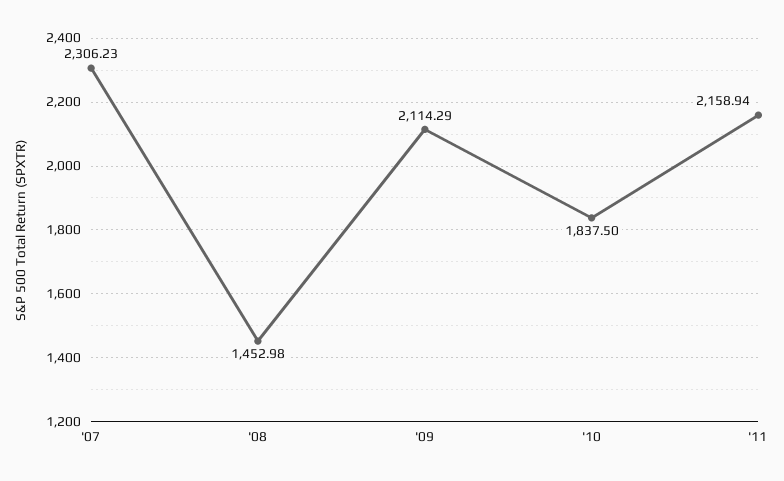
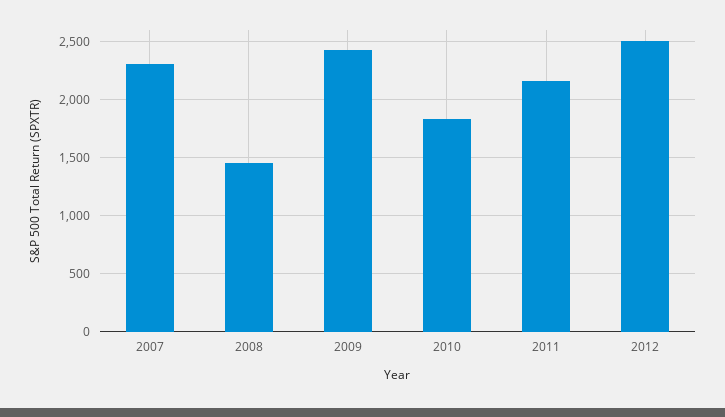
'09: 2114.29 -> 2400
2012: none -> 2500

